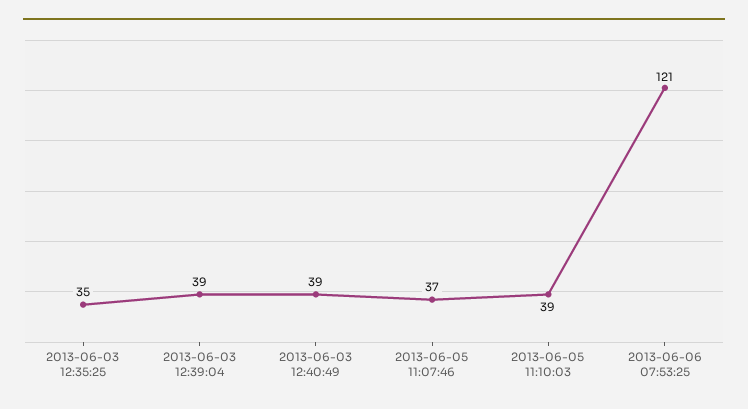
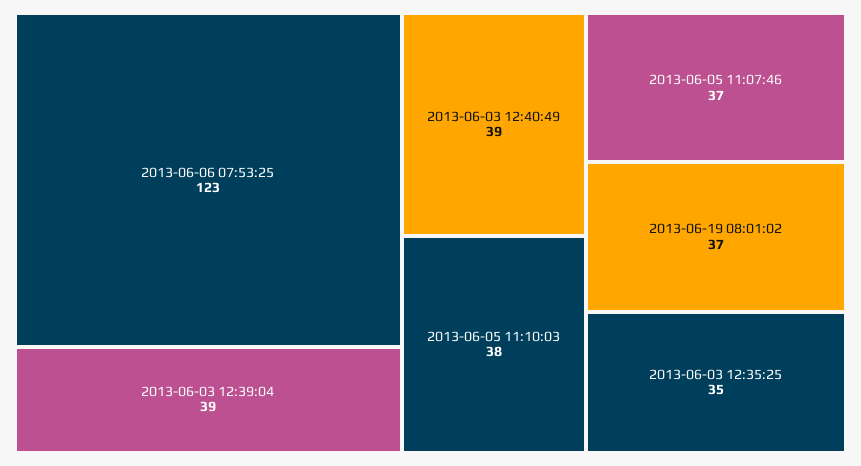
2013-06-05 11:10:03: 39 -> 38
2013-06-06 07:53:25: 121 -> 123
2013-06-19 08:01:02: none -> 37

